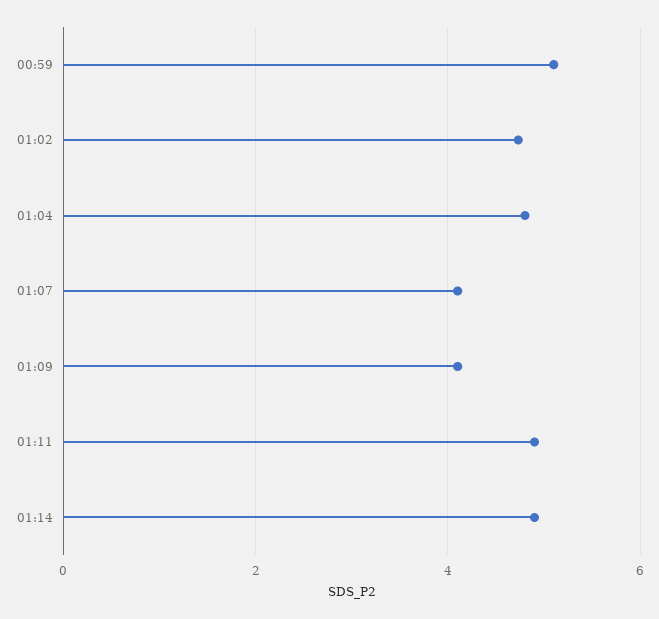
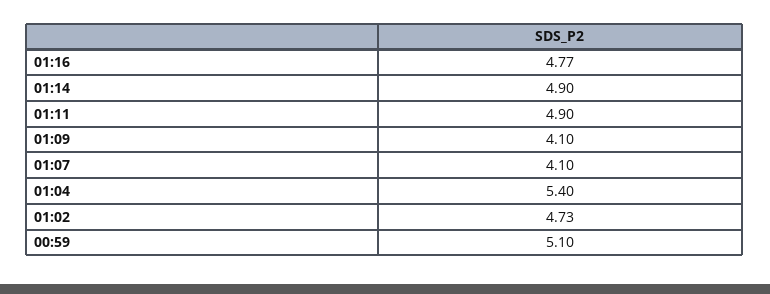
01:04: 4.8 -> 5.4
01:16: none -> 4.77

